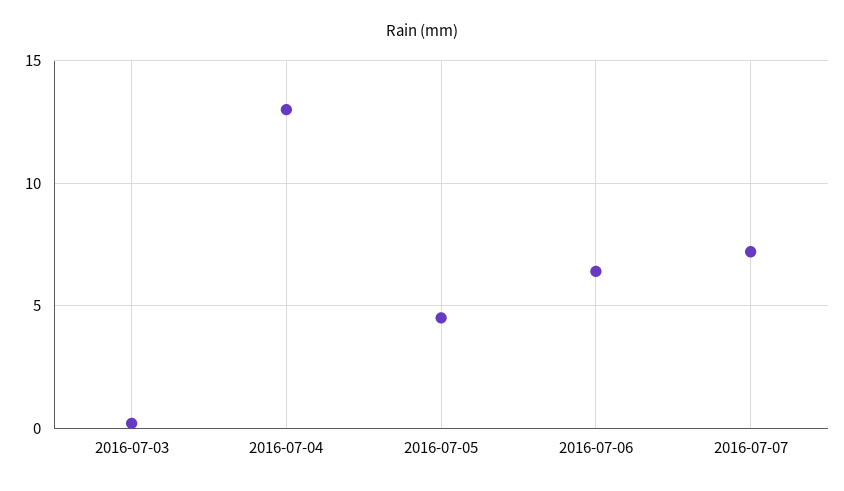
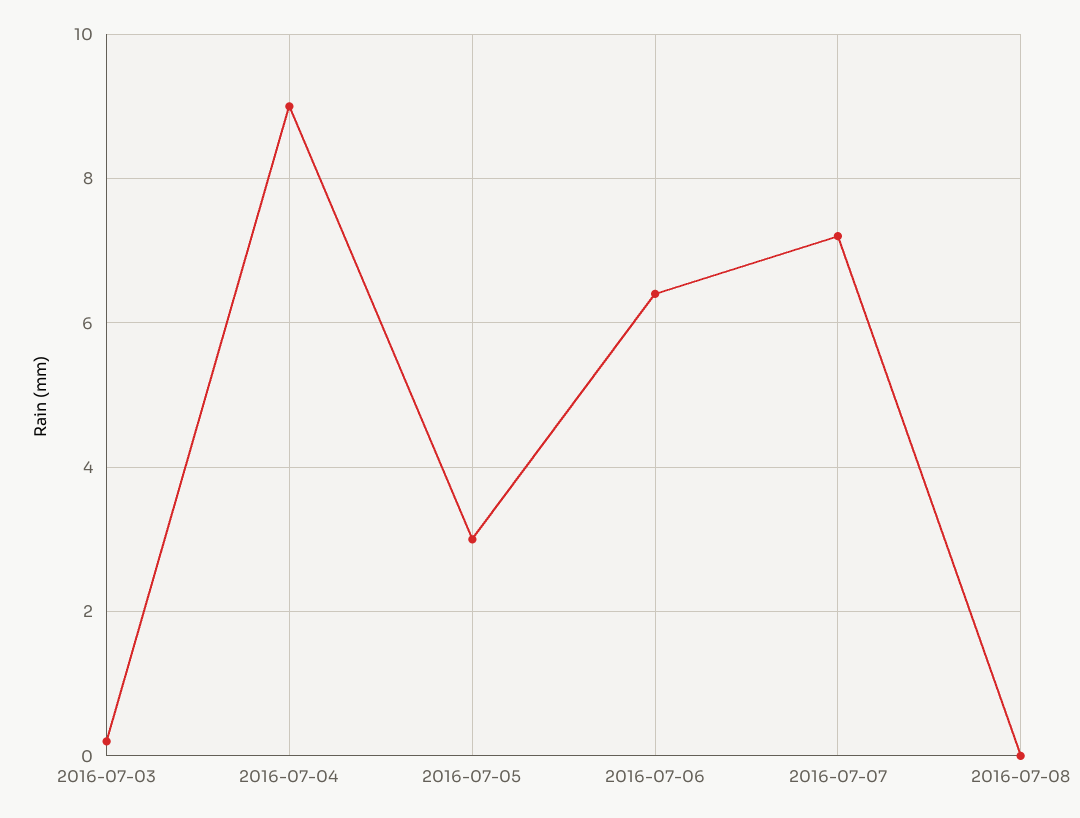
2016-07-04: 13 -> 9
2016-07-05: 4.5 -> 3
2016-07-08: none -> 0

